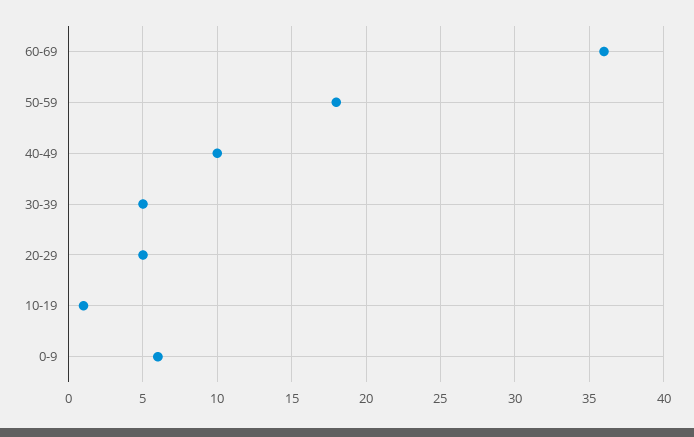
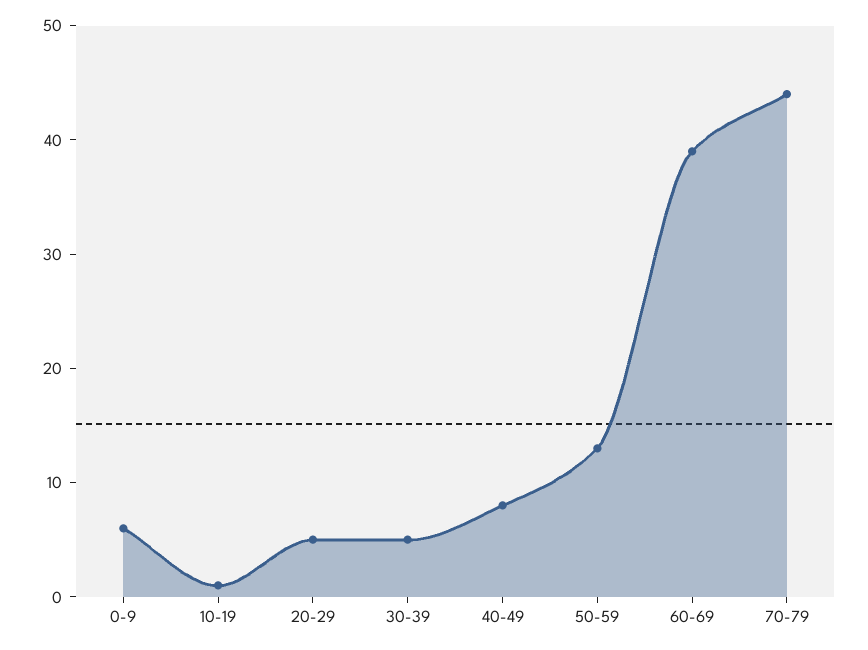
60-69: 36 -> 39
50-59: 18 -> 13
40-49: 10 -> 8
70-79: none -> 44

